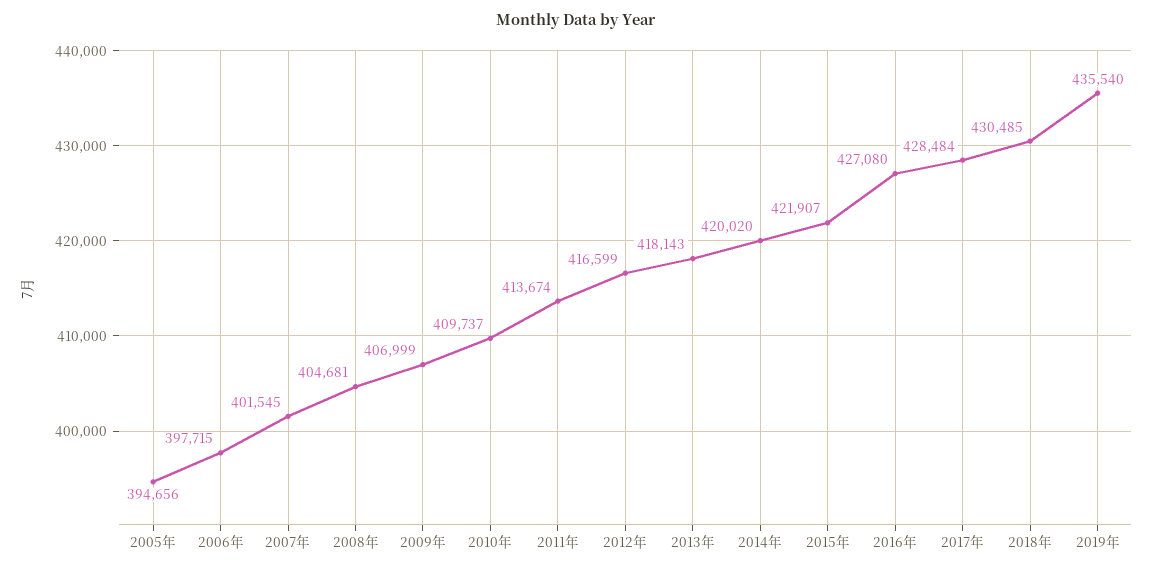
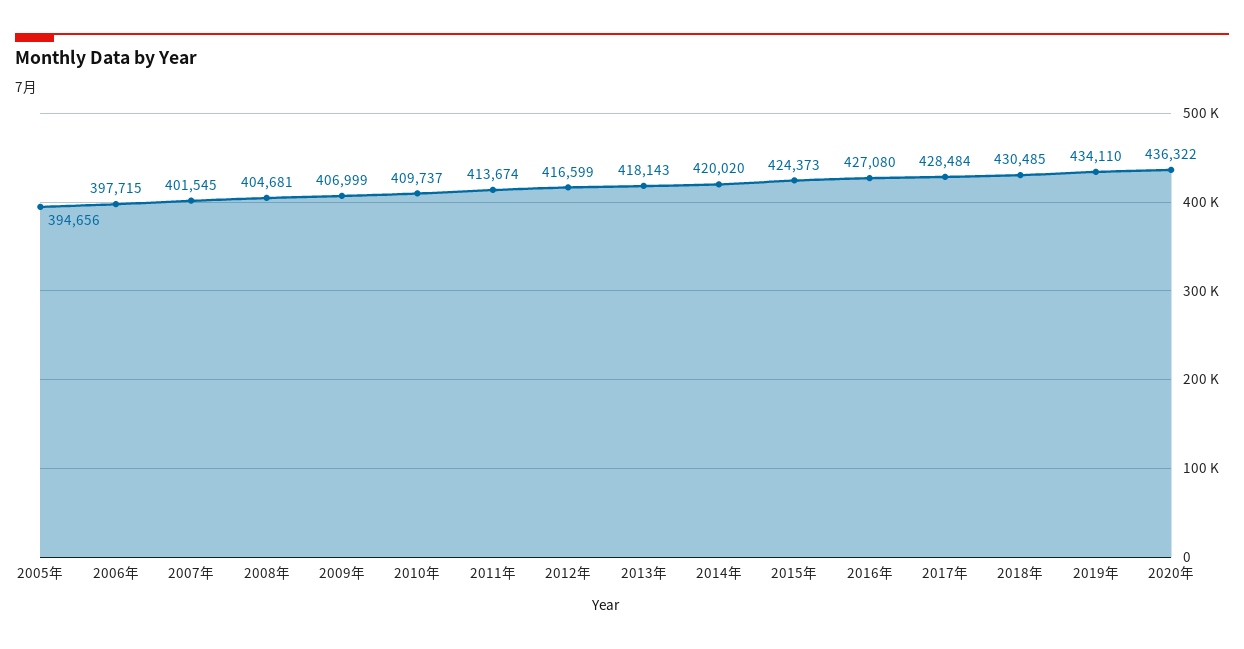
2015年: 421907 -> 424373
2019年: 435540 -> 434110
2020年: none -> 436322

